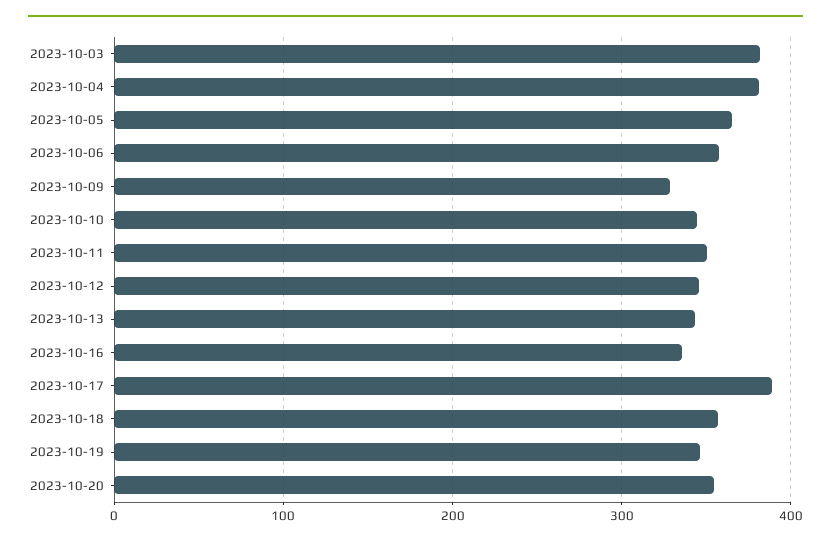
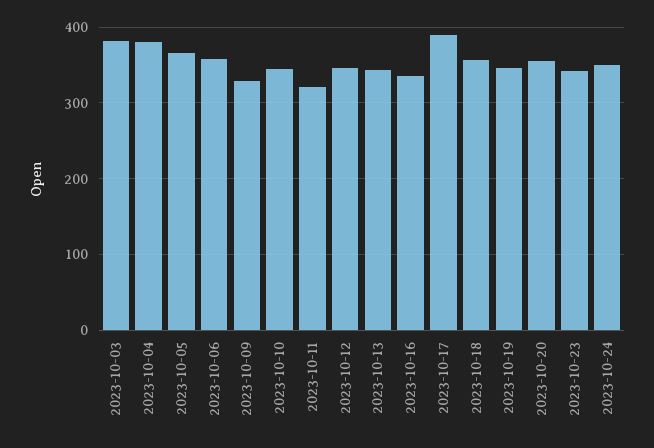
2023-10-11: 350 -> 320
2023-10-23: none -> 340
2023-10-24: none -> 350

